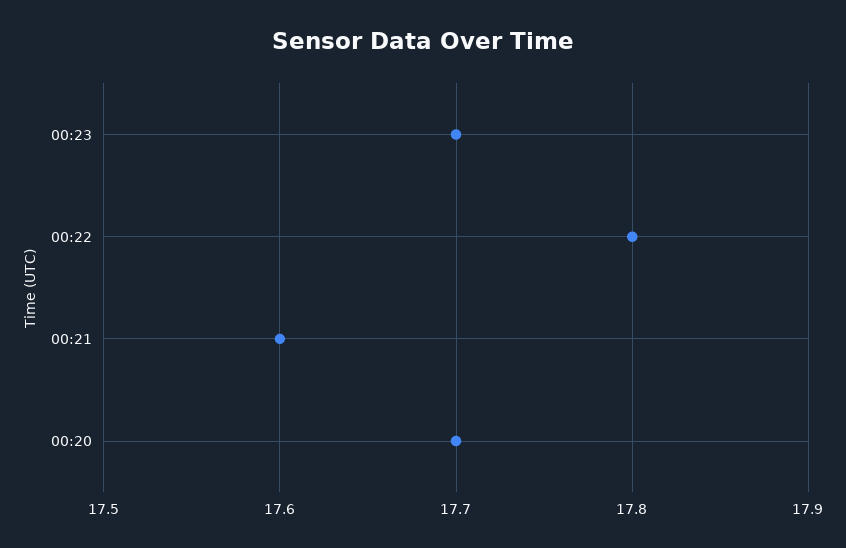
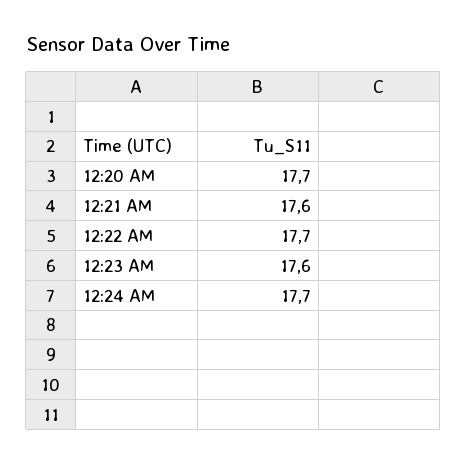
00:23: 17.7 -> 17.6
00:22: 17.8 -> 17.7
12:24 AM: none -> 17.7

